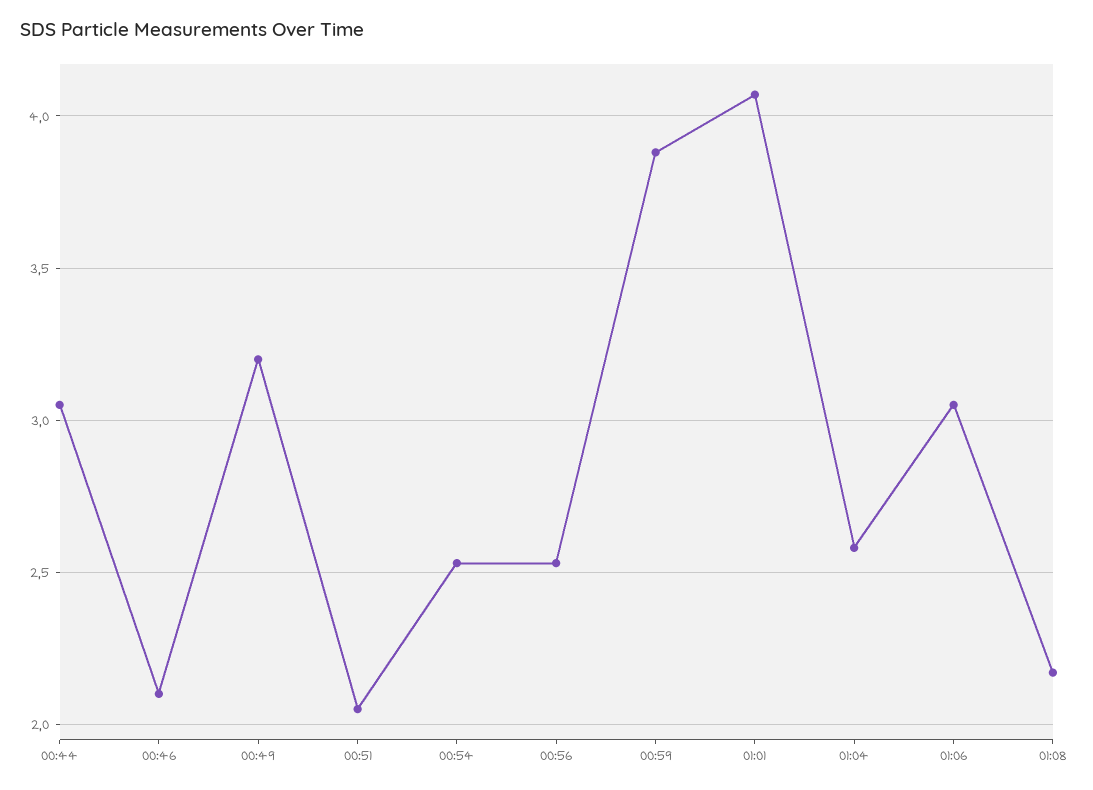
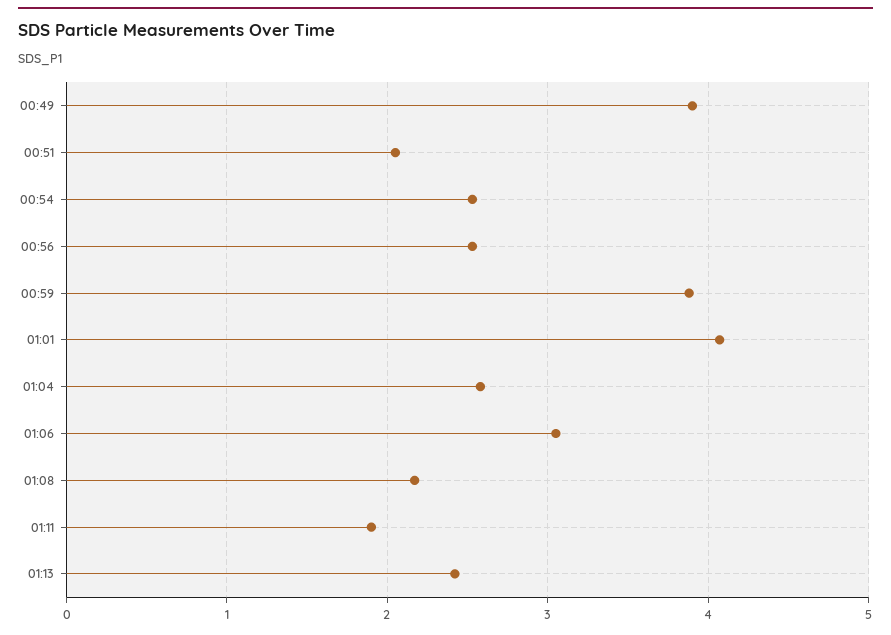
00:44: 3.05 -> none
00:46: 2.1 -> none
00:49: 3.2 -> 3.9
01:11: none -> 1.9
01:13: none -> 2.4

